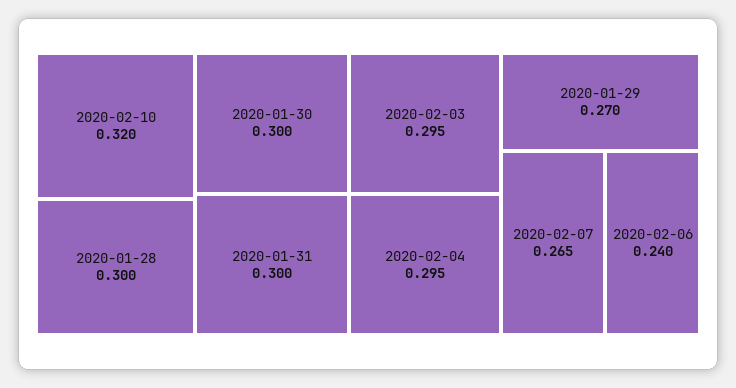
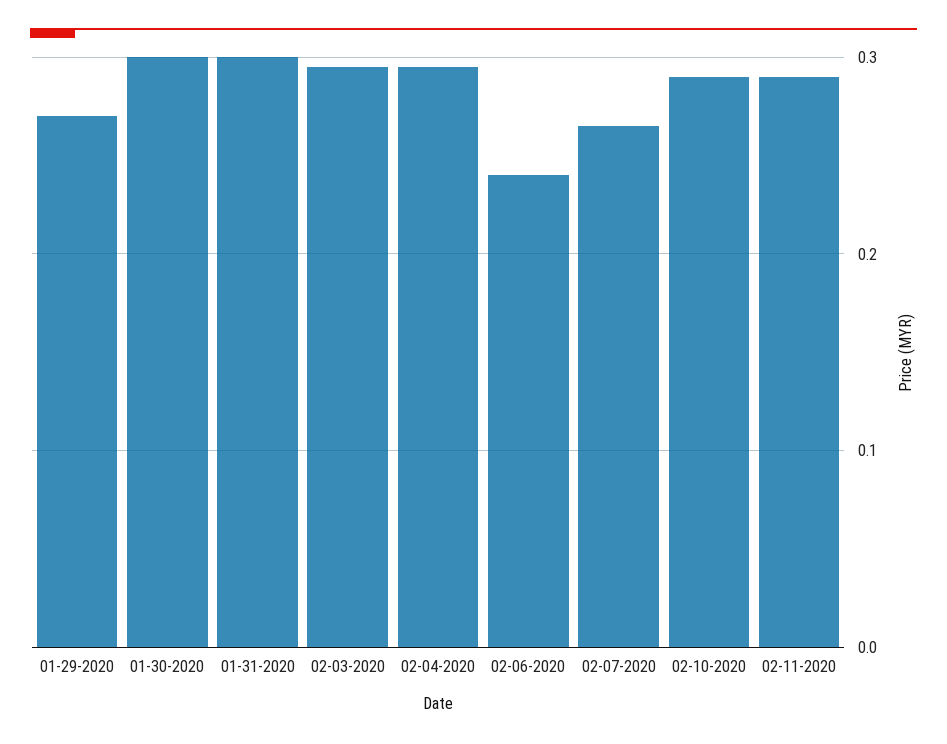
2020-02-10: 0.32 -> 0.29
2020-01-28: 0.3 -> none
02-11-2020: none -> 0.29

